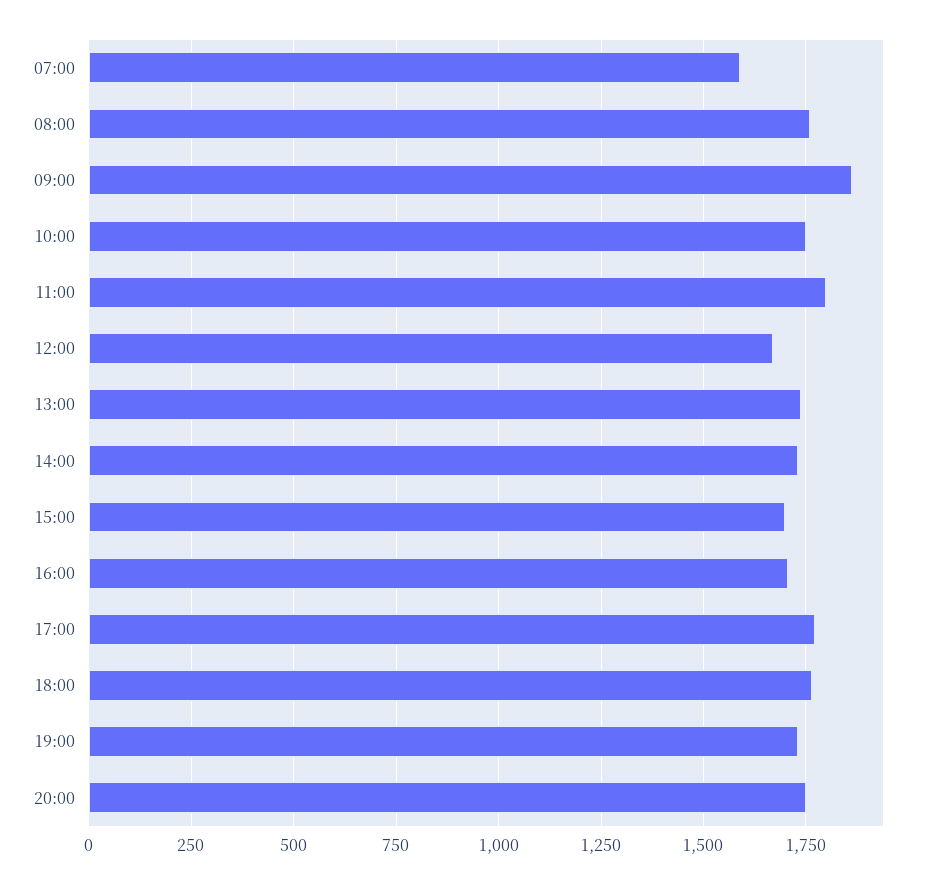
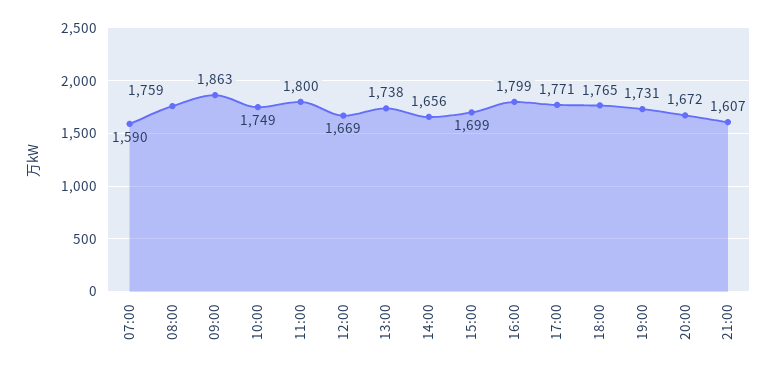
14:00: 1725 -> 1656
16:00: 1700 -> 1799
20:00: 1750 -> 1672
21:00: none -> 1607

